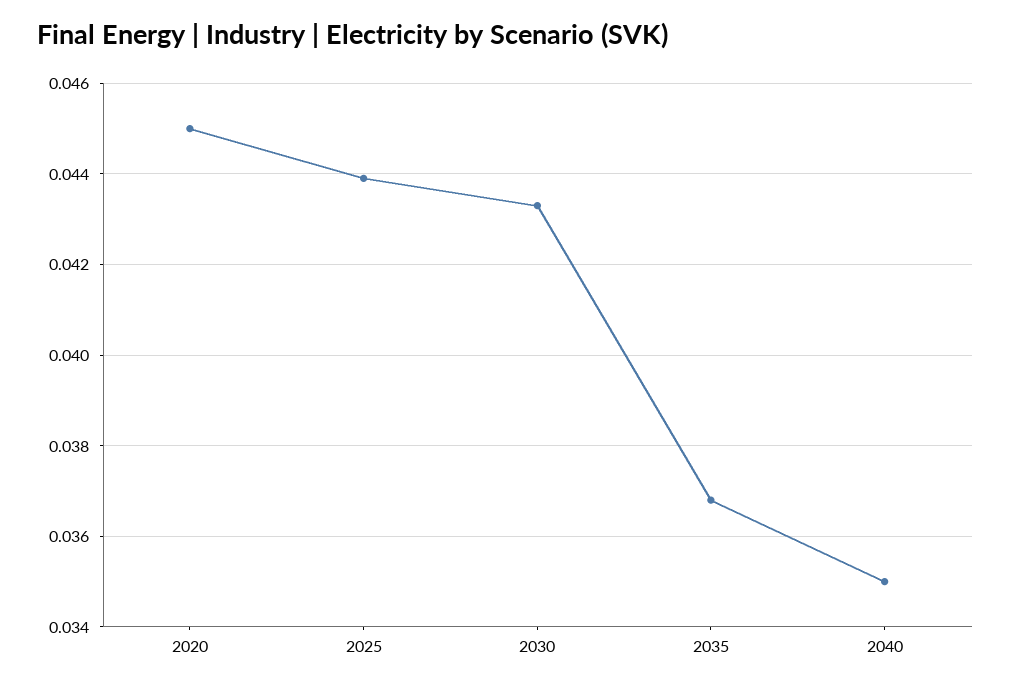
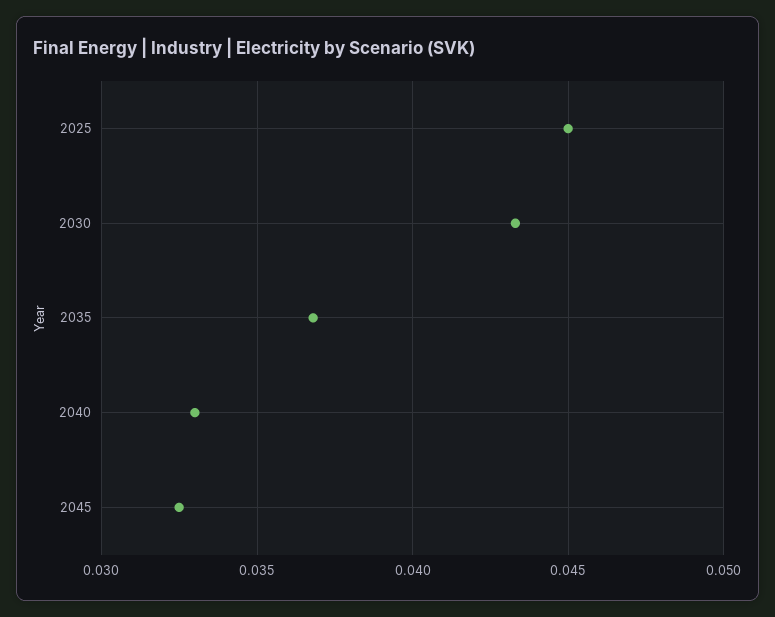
2020: 0.045 -> none
2025: 0.044 -> 0.045
2040: 0.035 -> 0.033
2045: none -> 0.0325

